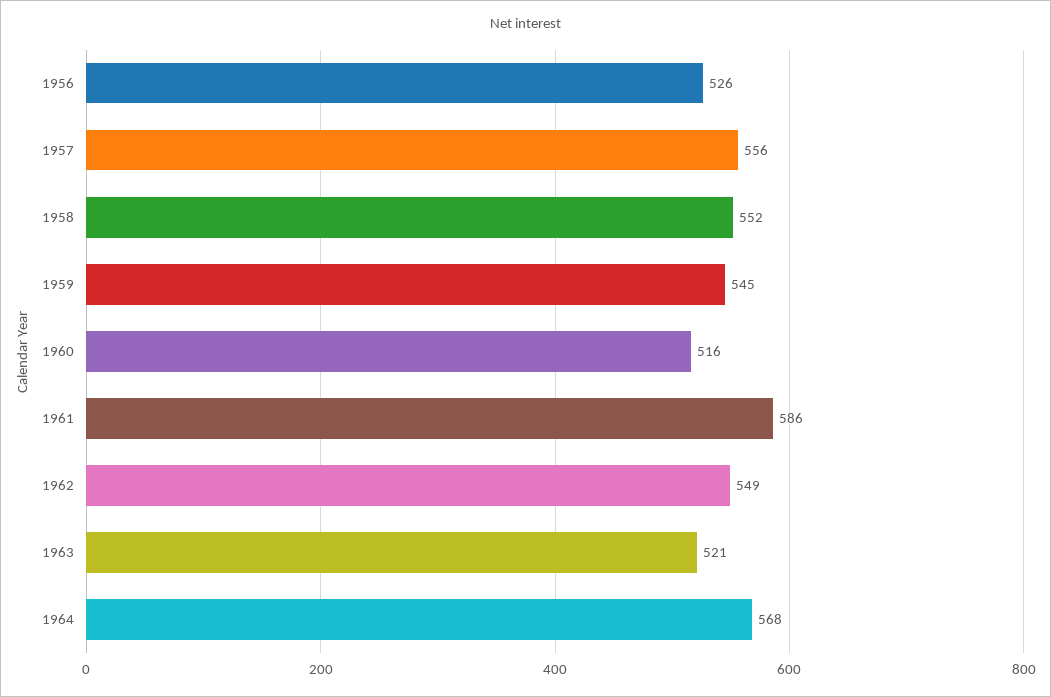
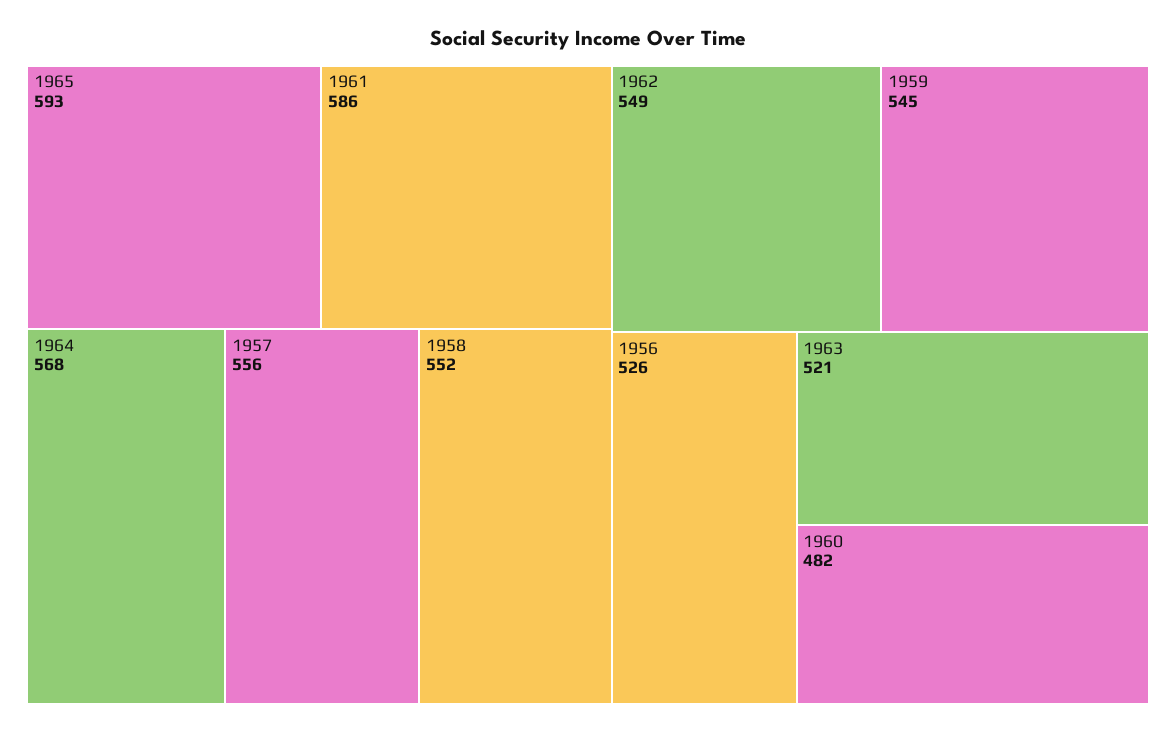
1960: 516 -> 482
1965: none -> 593

